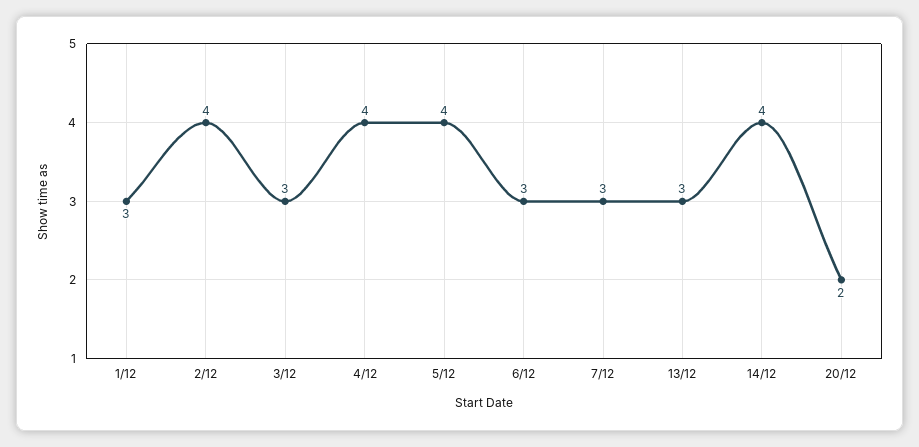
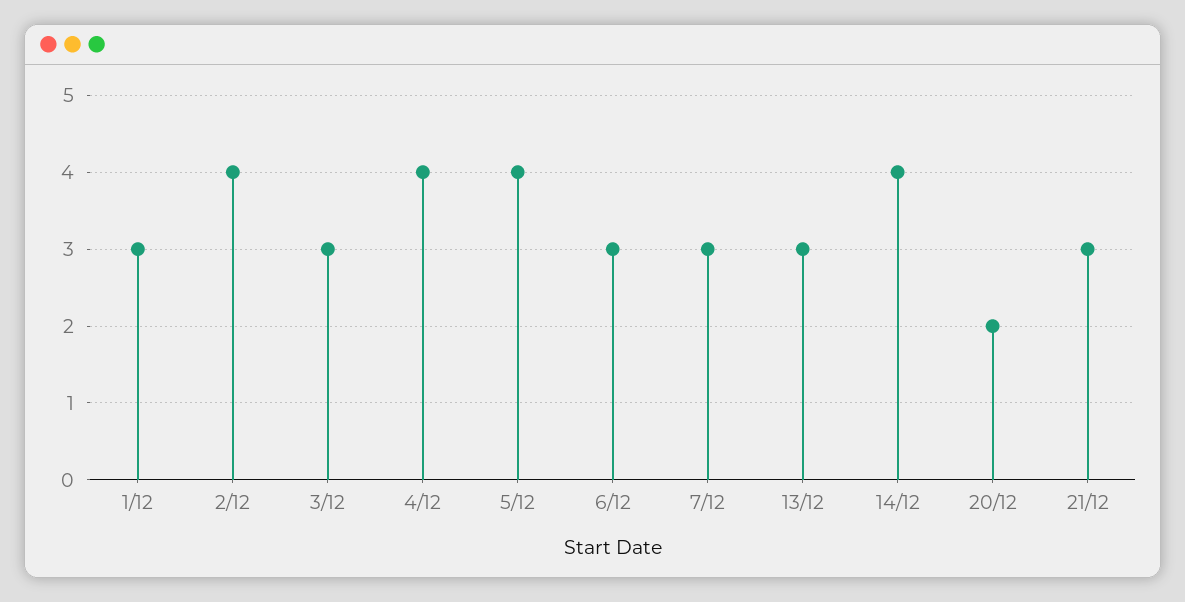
21/12: none -> 3

